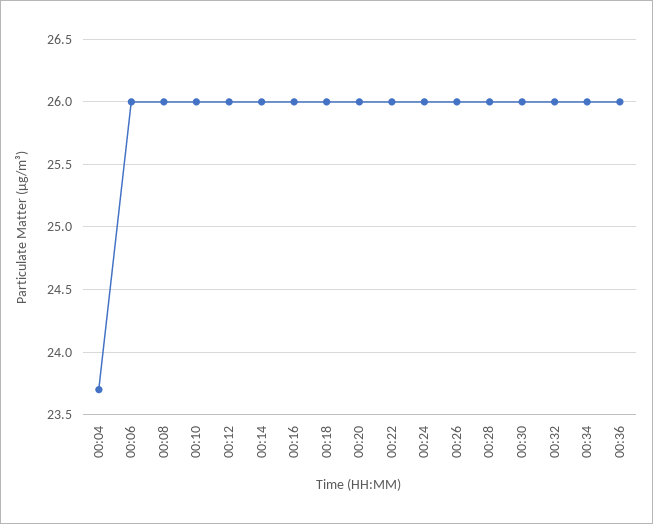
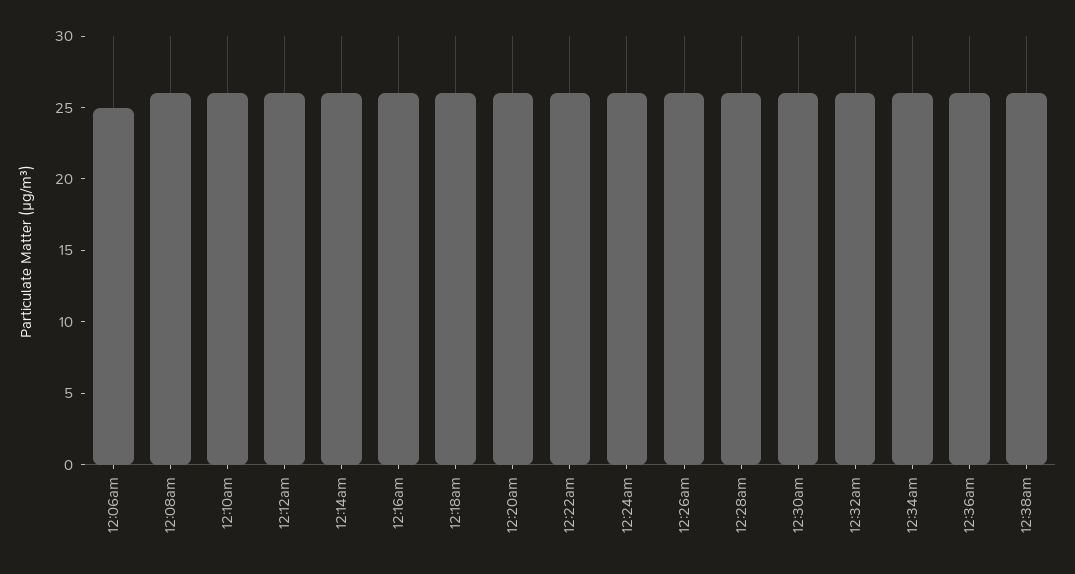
00:04: 23.7 -> none
00:06: 26 -> 25
12:38am: none -> 26

